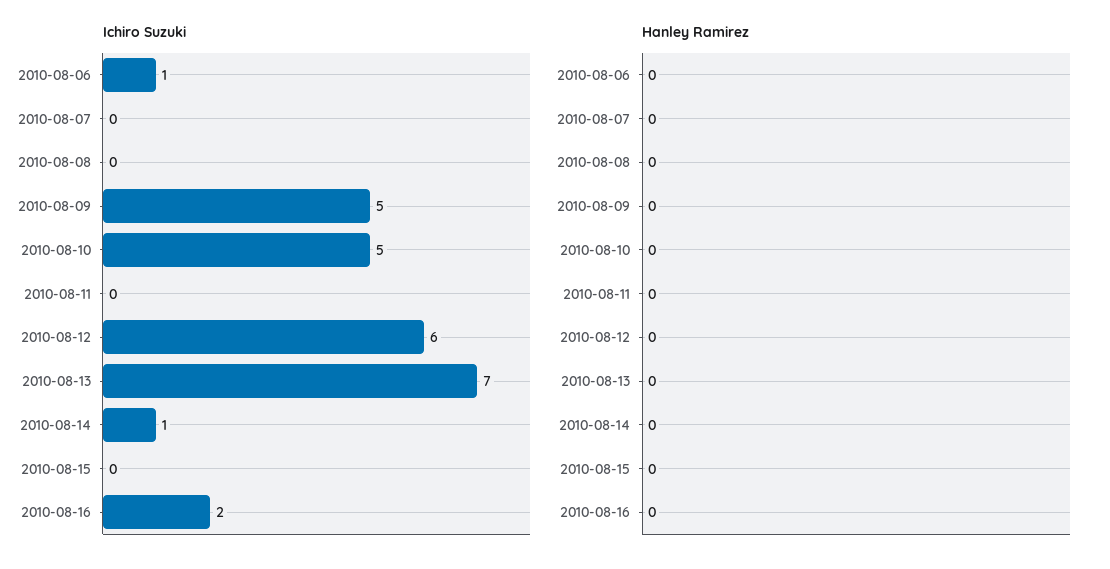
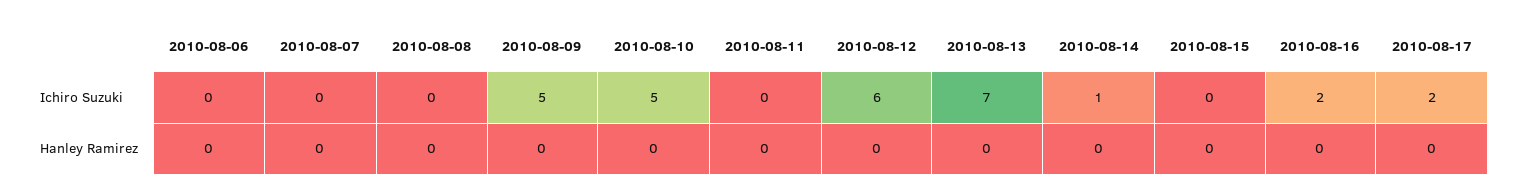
Ichiro Suzuki, 2010-08-06: 1 -> 0
Ichiro Suzuki, 2010-08-17: none -> 2
Hanley Ramirez, 2010-08-17: none -> 0

